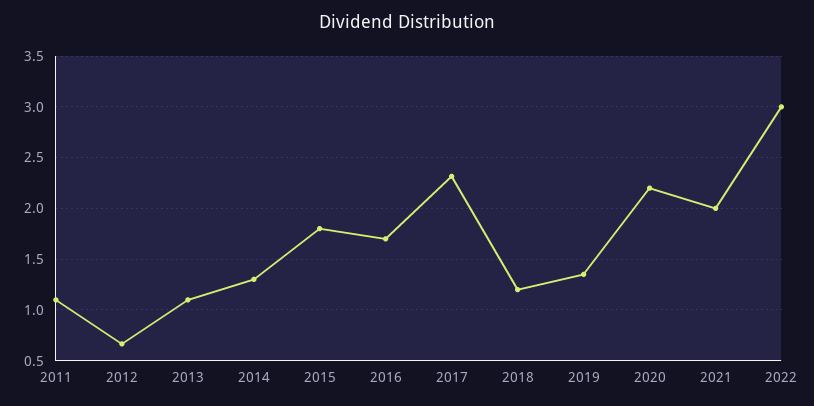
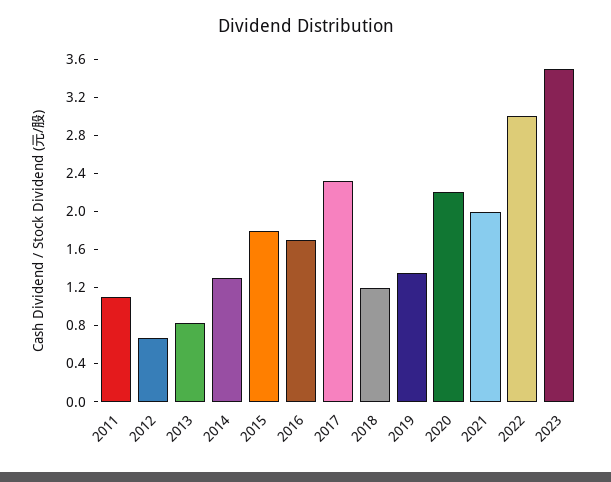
2013: 1.1 -> 0.8
2023: none -> 3.5

